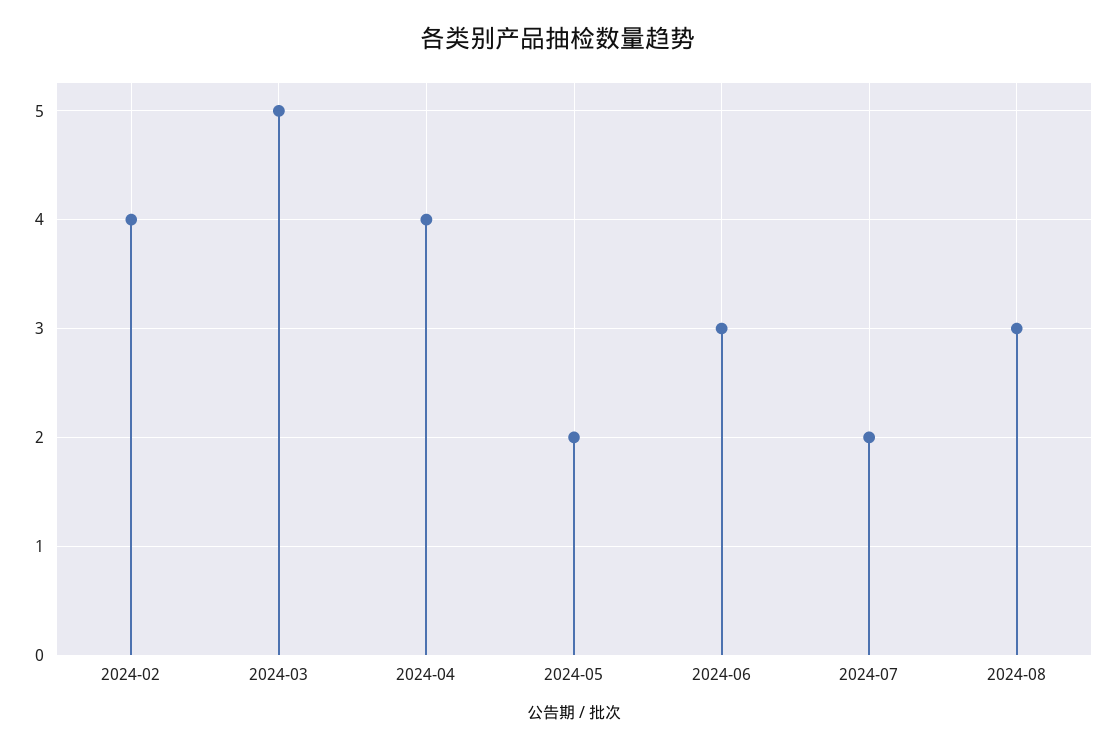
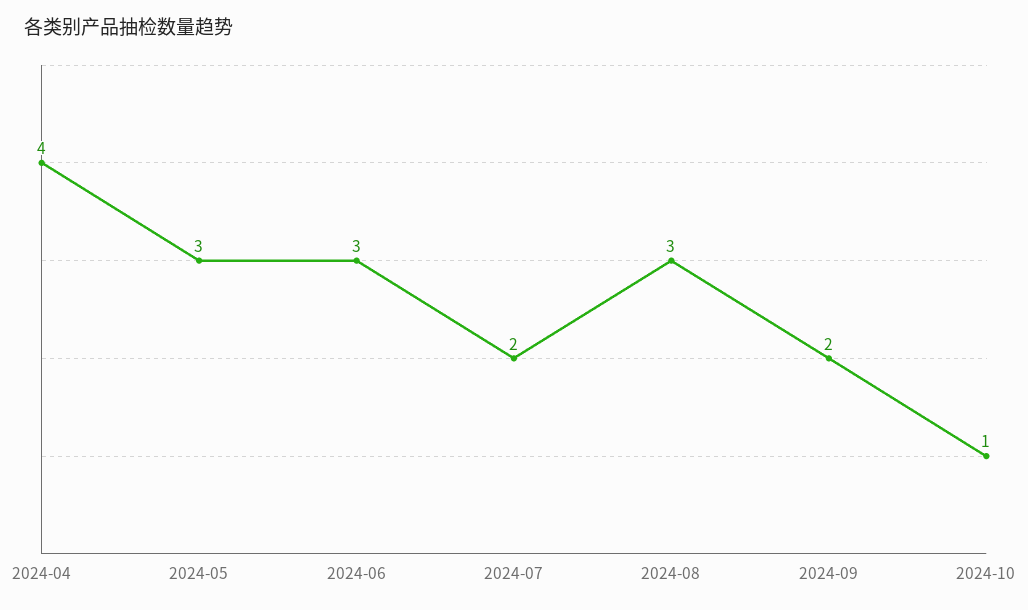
2024-02: 4 -> none
2024-03: 5 -> none
2024-05: 2 -> 3
2024-09: none -> 2
2024-10: none -> 1

